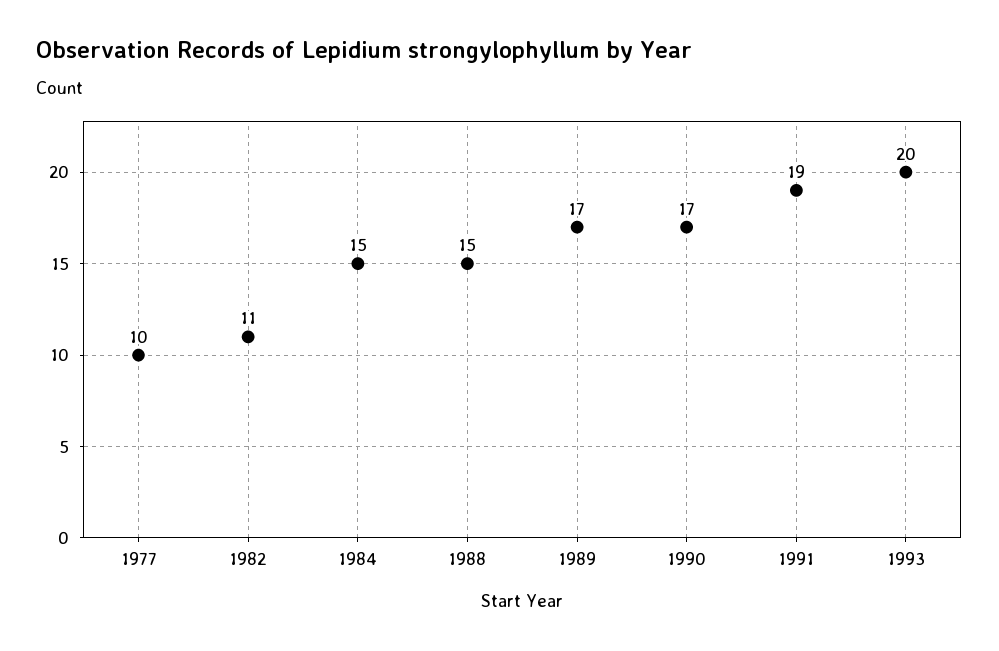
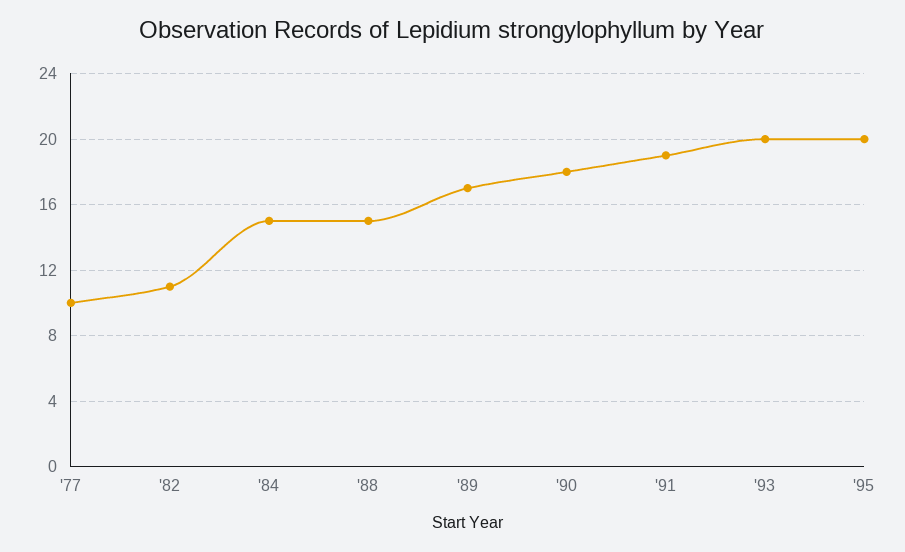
1990: 17 -> 18
'95: none -> 20

